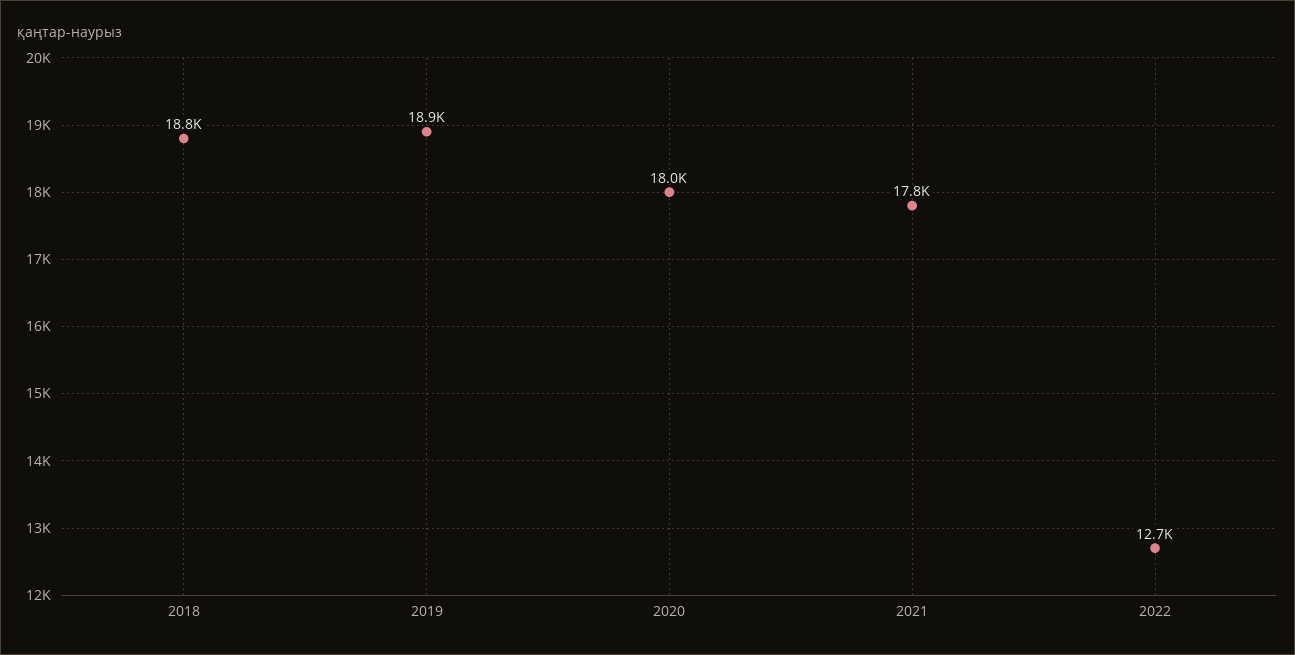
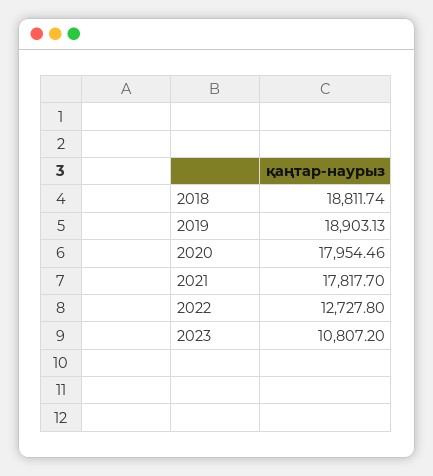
2023: none -> 10807.2

